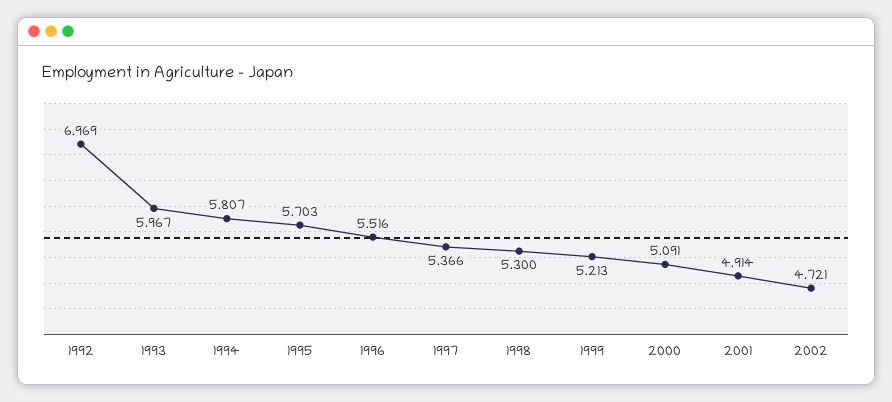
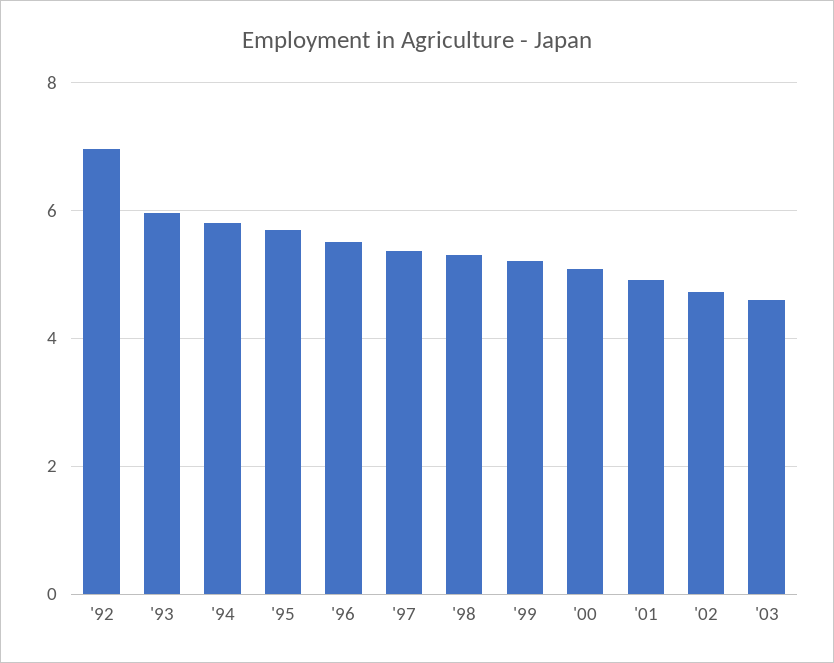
'03: none -> 4.6

